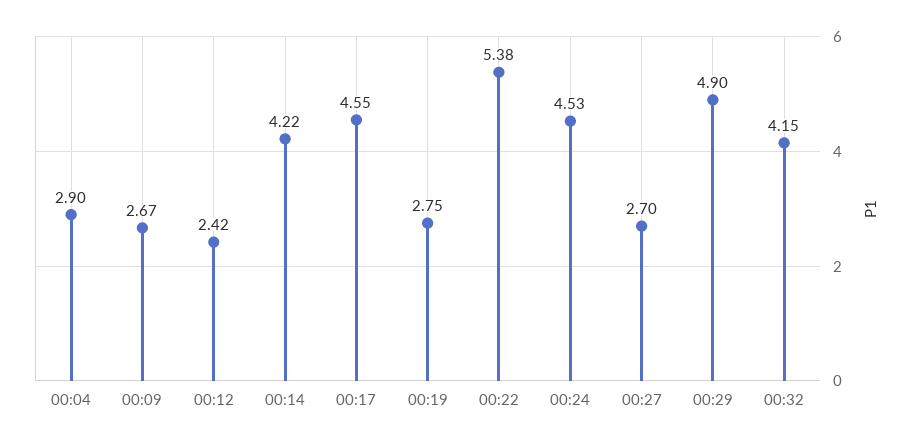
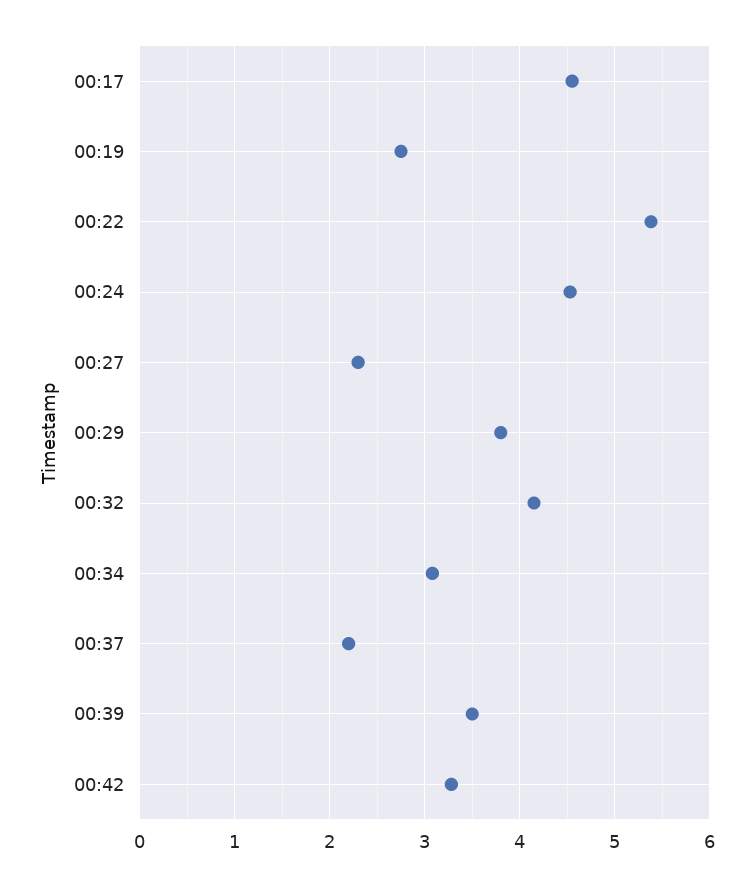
00:04: 2.9 -> none
00:09: 2.67 -> none
00:12: 2.42 -> none
00:14: 4.22 -> none
00:27: 2.7 -> 2.3
00:29: 4.9 -> 3.8
00:34: none -> 3.1
00:37: none -> 2.2
00:39: none -> 3.5
00:42: none -> 3.3

